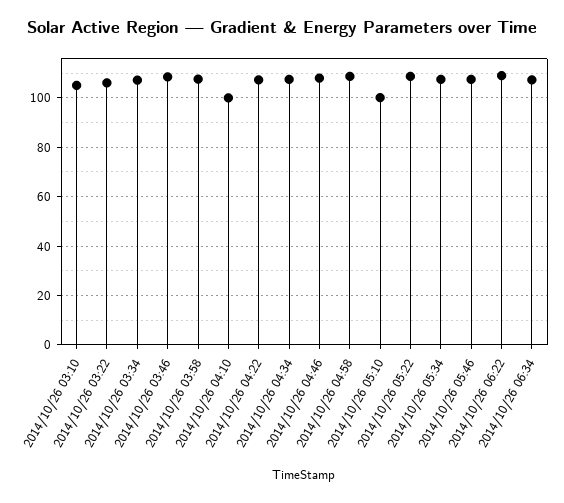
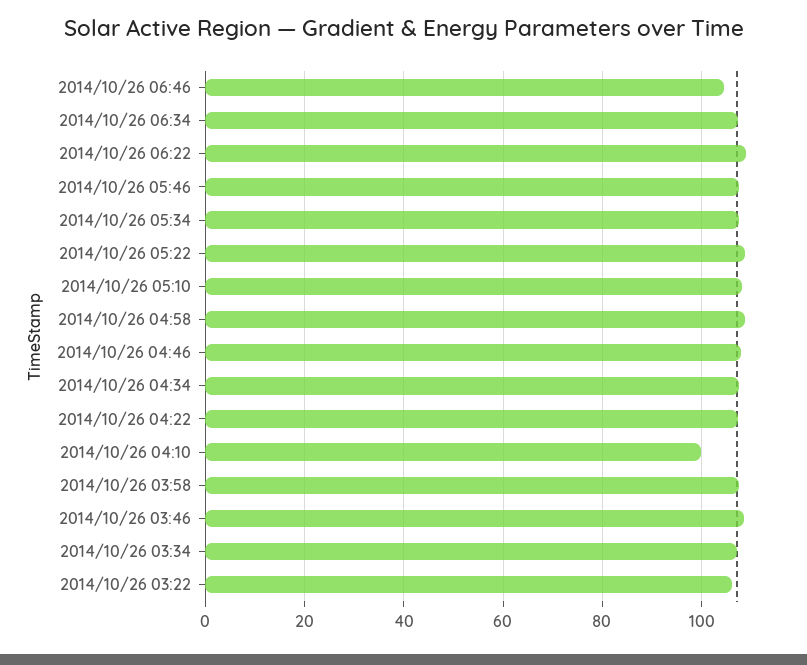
2014/10/26 03:10: 105 -> none
2014/10/26 05:10: 100 -> 108
2014/10/26 06:46: none -> 104

